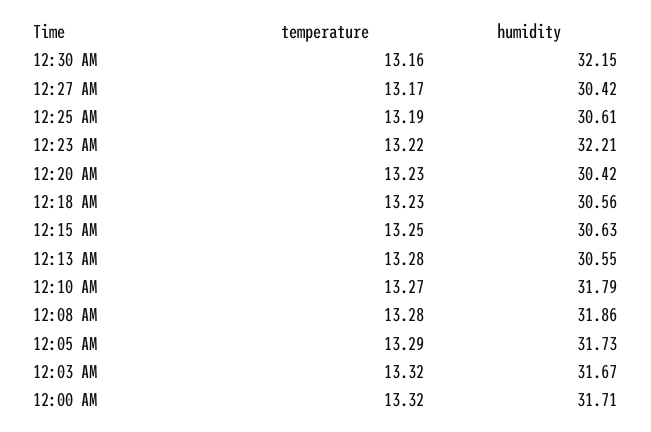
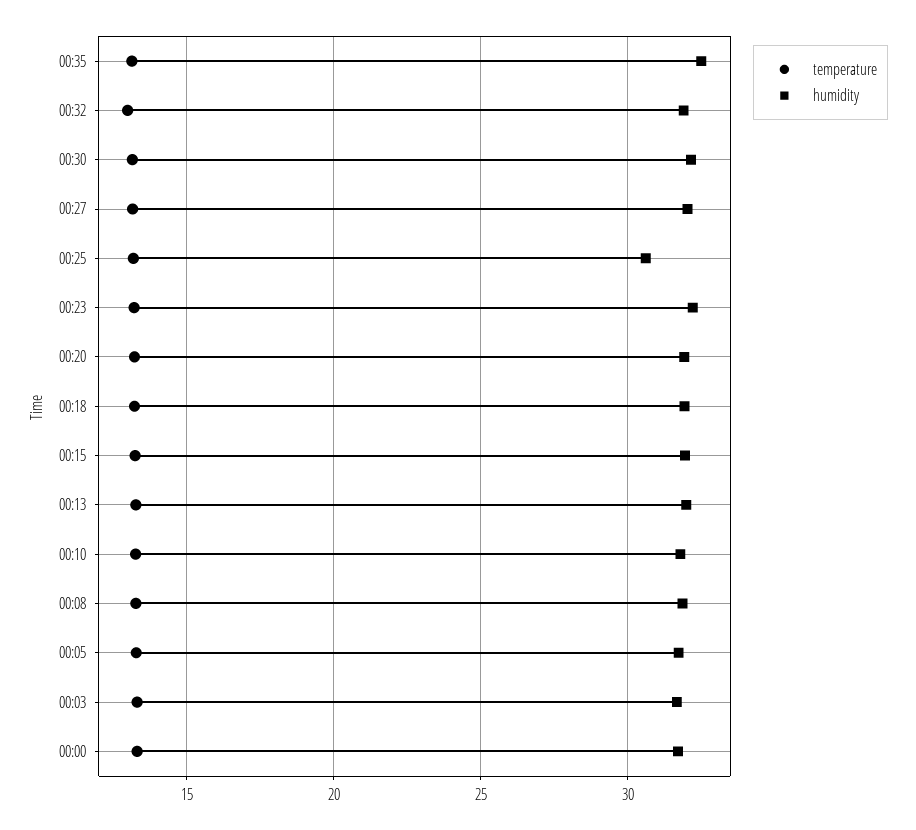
humidity, 12:27 AM: 30.42 -> 32
humidity, 12:20 AM: 30.42 -> 32
humidity, 12:18 AM: 30.56 -> 32
humidity, 12:15 AM: 30.63 -> 32
humidity, 12:13 AM: 30.55 -> 32
temperature, 00:35: none -> 13
humidity, 00:35: none -> 32.5
temperature, 00:32: none -> 13
humidity, 00:32: none -> 32

